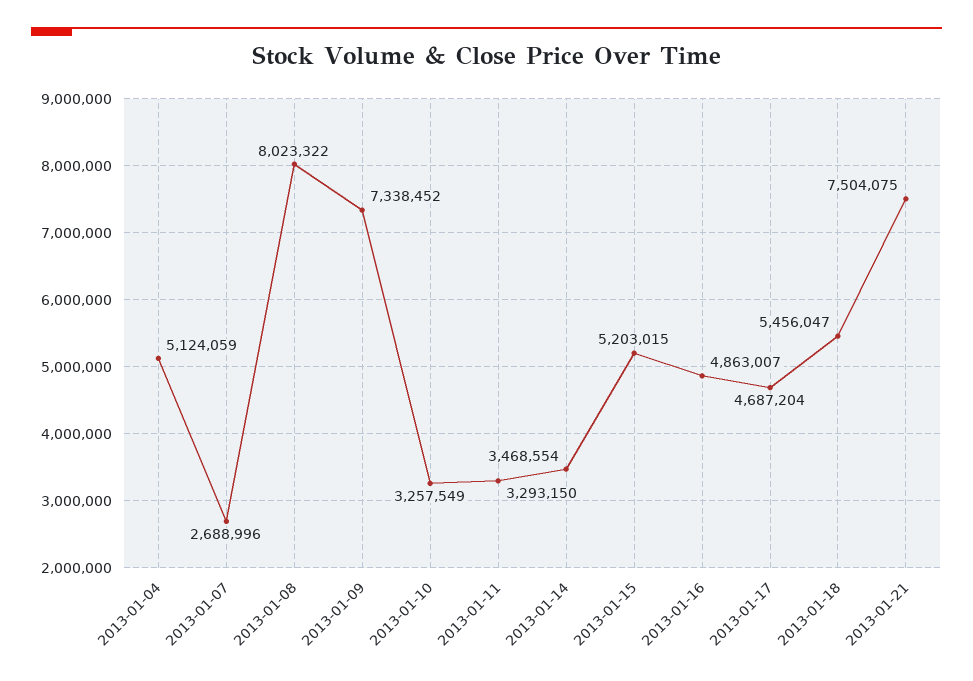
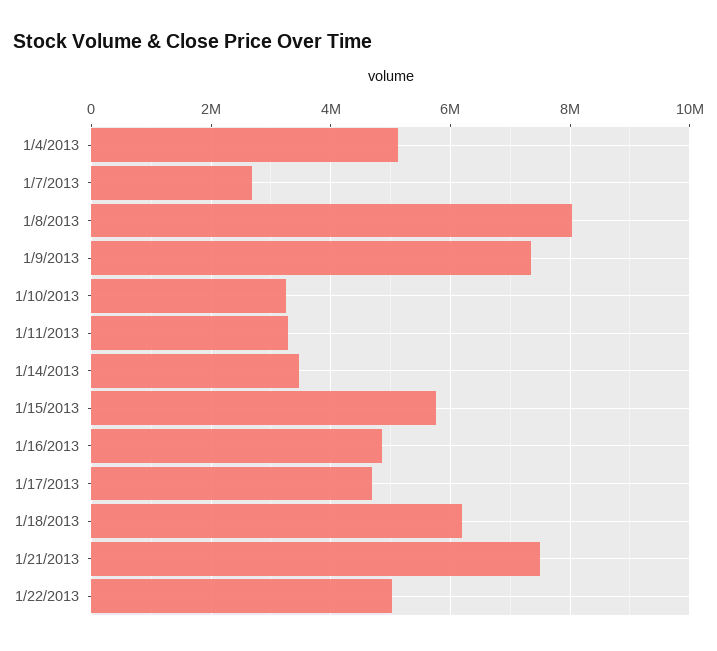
2013-01-15: 5203015 -> 5800000
2013-01-18: 5456047 -> 6200000
1/22/2013: none -> 5000000

